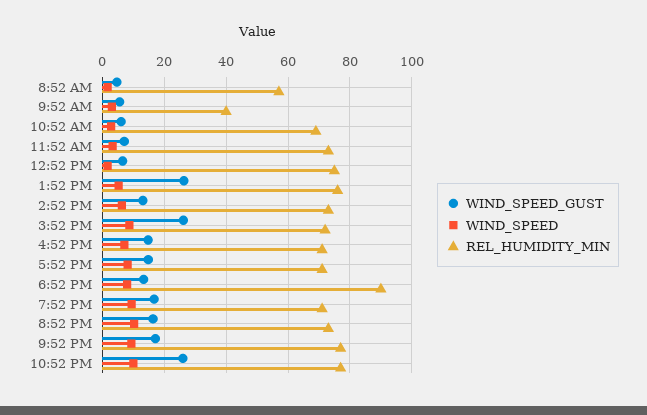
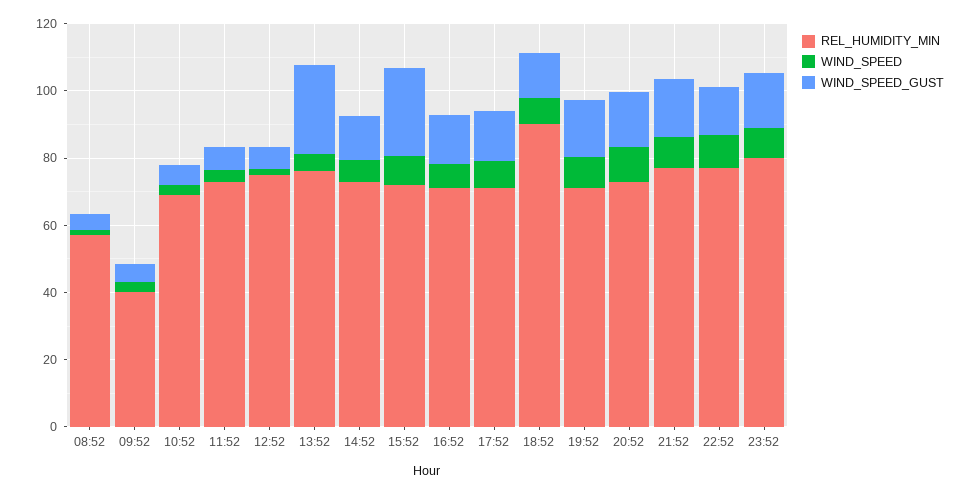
WIND_SPEED_GUST, 10:52 PM: 26 -> 15
REL_HUMIDITY_MIN, 23:52: none -> 80
WIND_SPEED, 23:52: none -> 10
WIND_SPEED_GUST, 23:52: none -> 15

